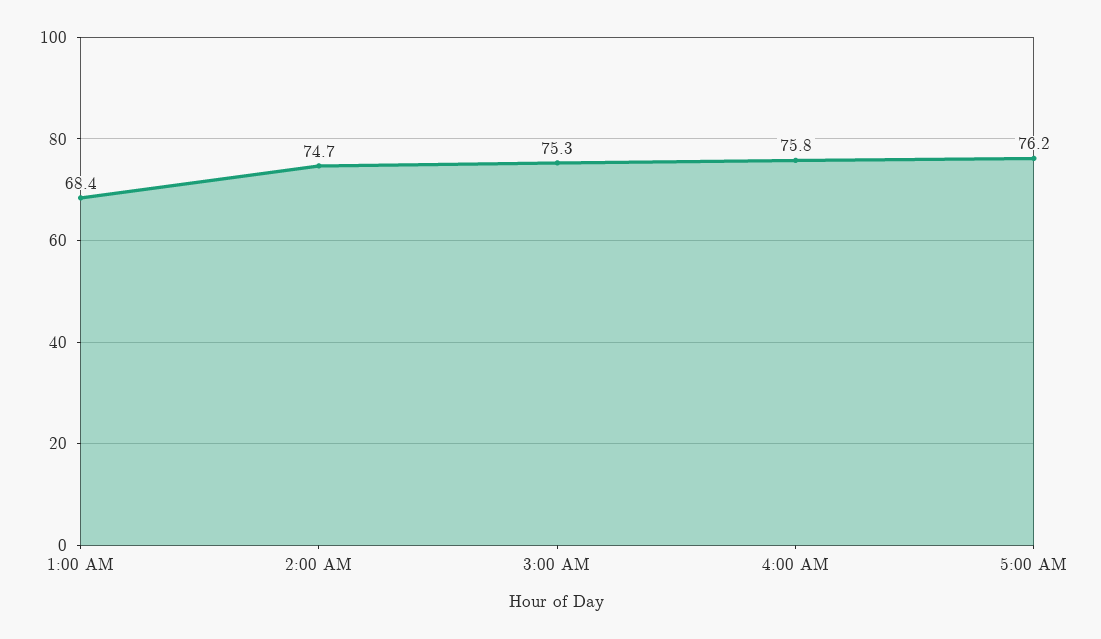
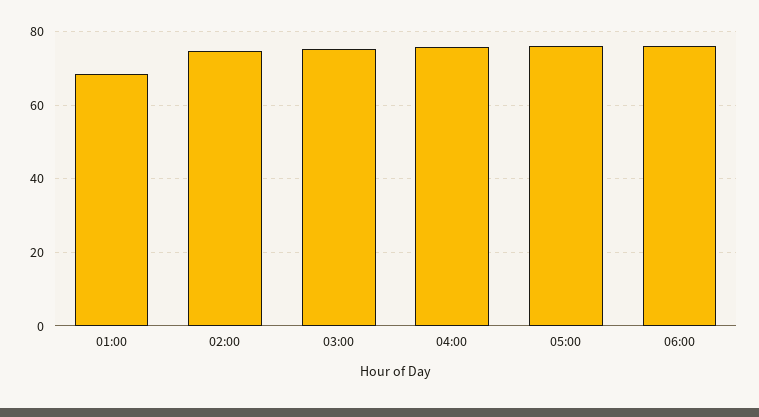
06:00: none -> 76

